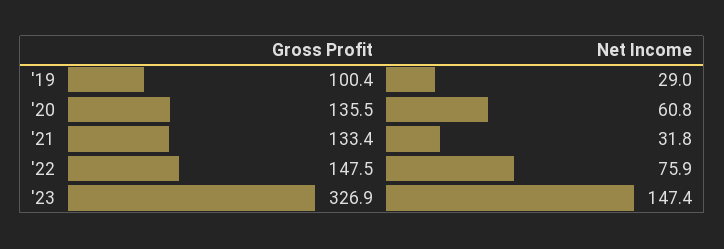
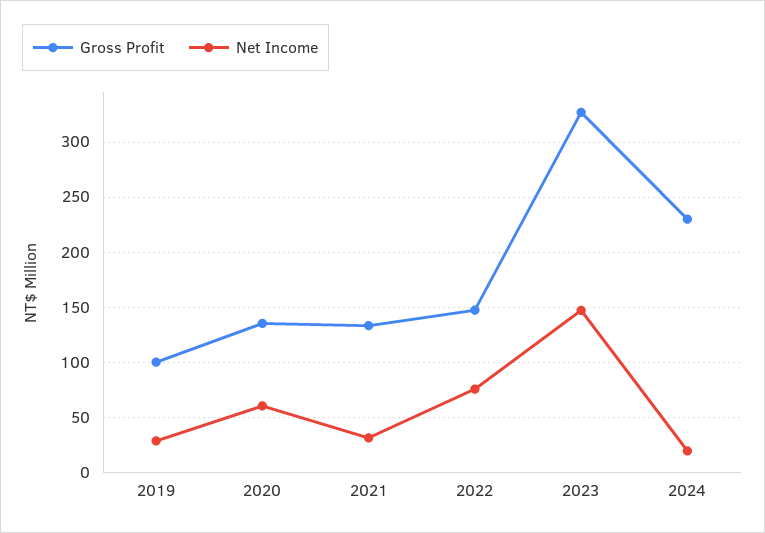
Gross Profit, 2024: none -> 230
Net Income, 2024: none -> 20

